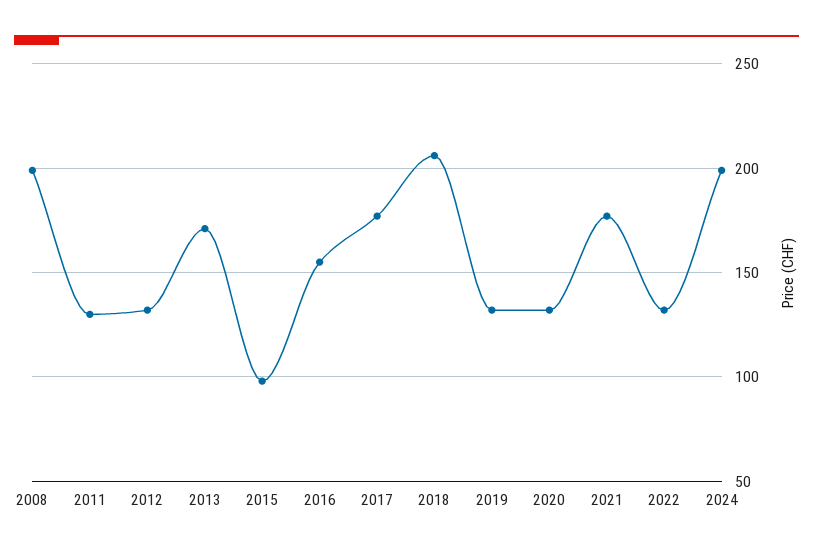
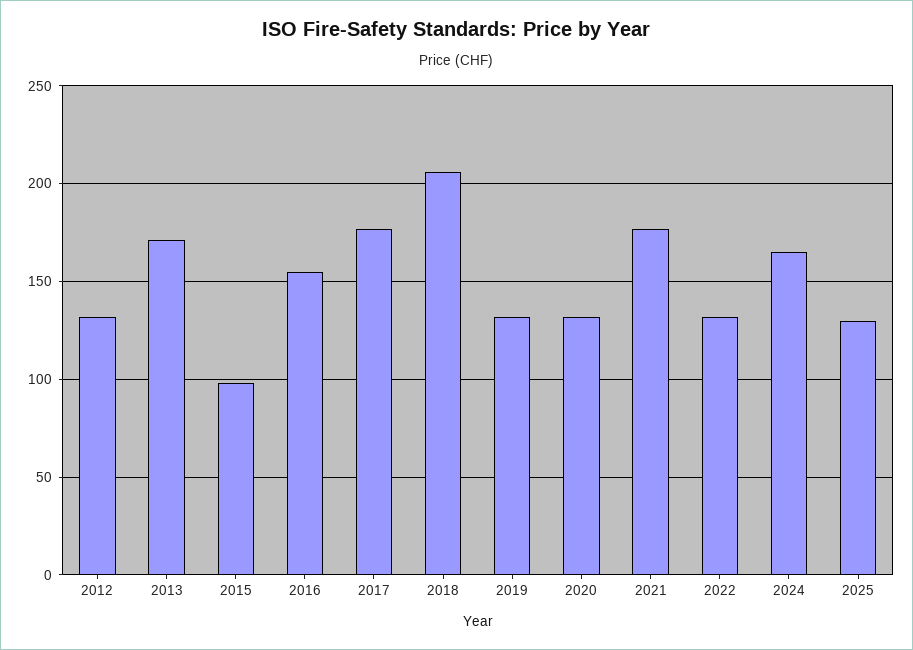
2008: 200 -> none
2011: 130 -> none
2024: 200 -> 165
2025: none -> 130

